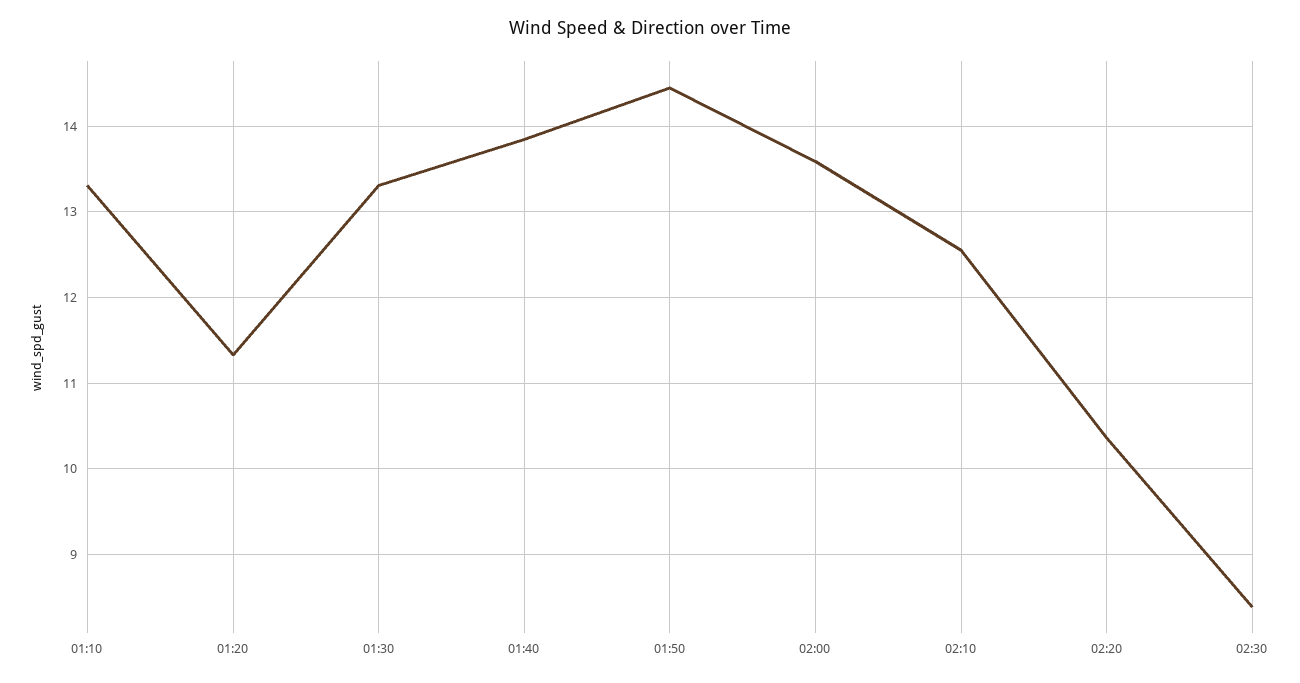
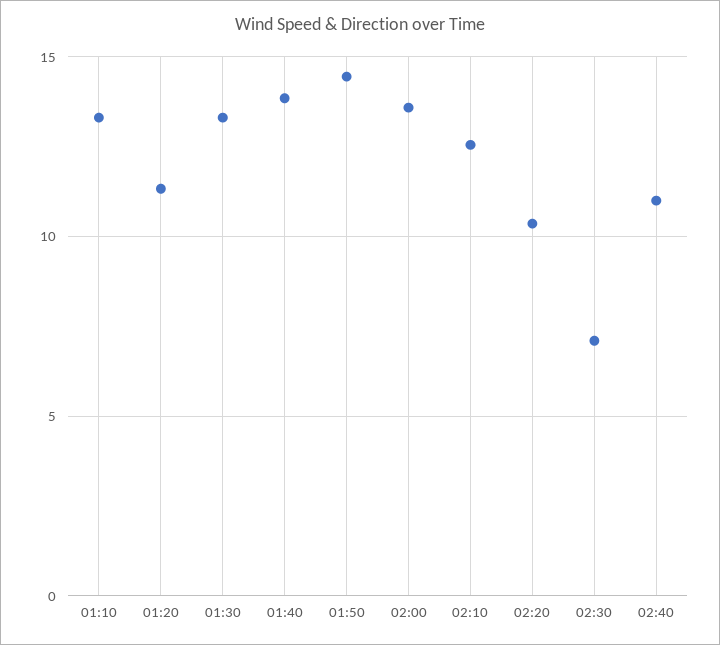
02:30: 8.4 -> 7
02:40: none -> 11

